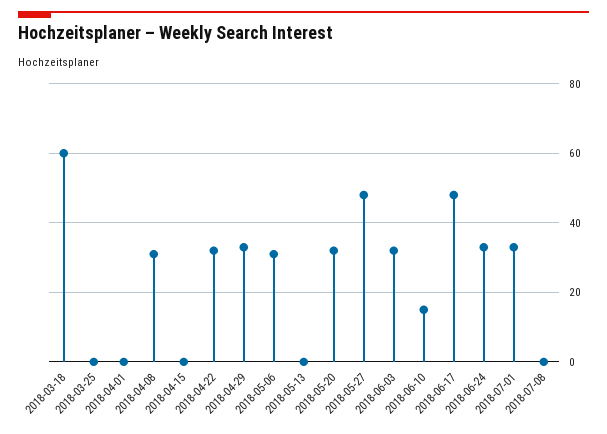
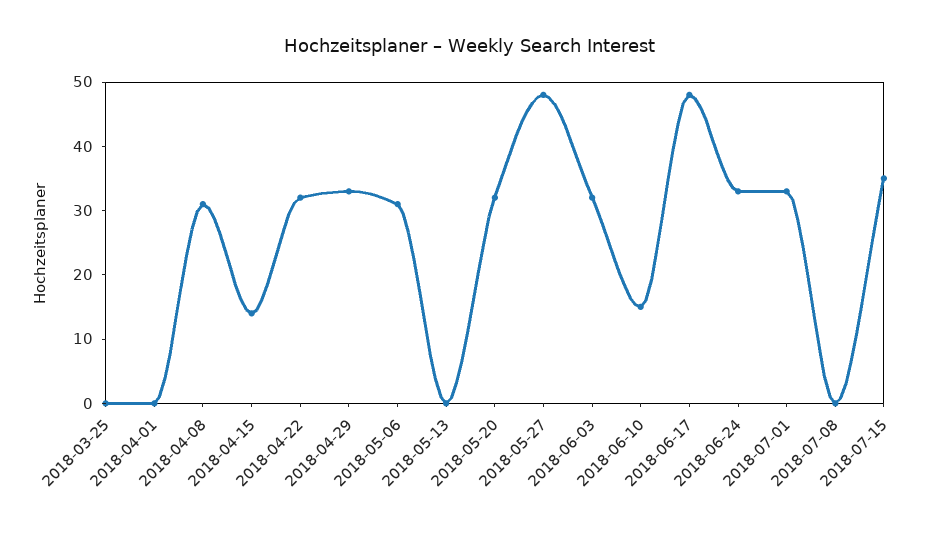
2018-03-18: 60 -> none
2018-04-15: 0 -> 15
2018-07-15: none -> 35

